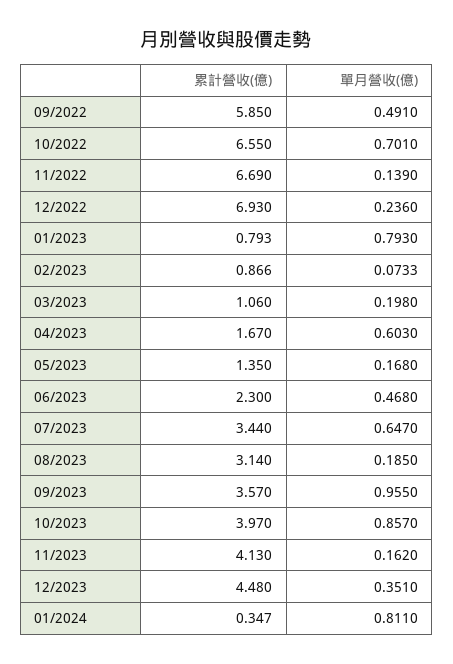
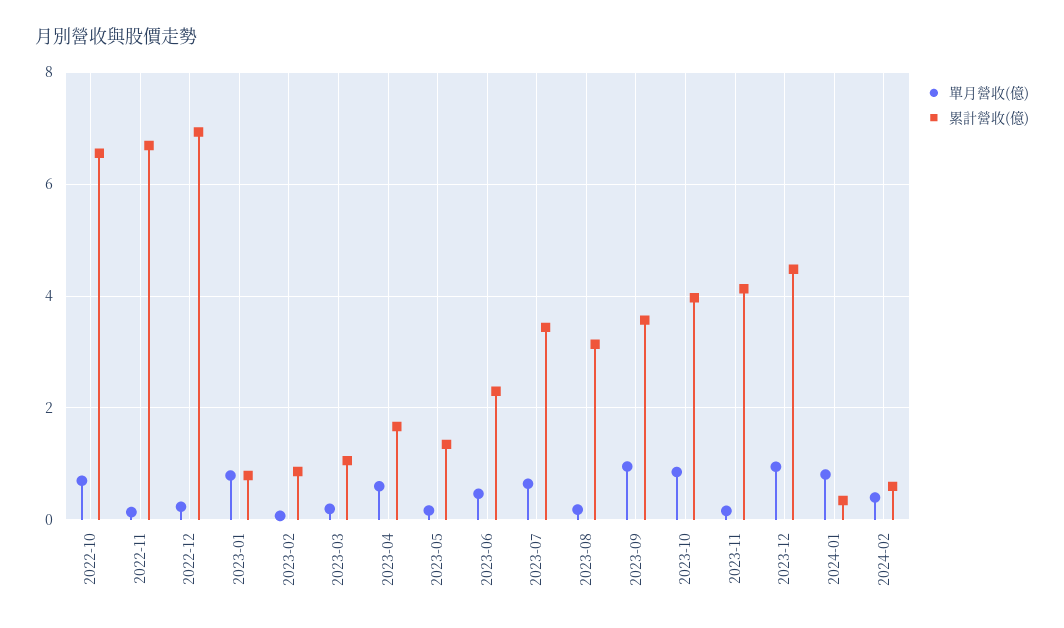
累計營收(億), 09/2022: 5.85 -> none
單月營收(億), 09/2022: 0.491 -> none
單月營收(億), 12/2023: 0.351 -> 1
單月營收(億), 2024-02: none -> 0.4
累計營收(億), 2024-02: none -> 0.6

